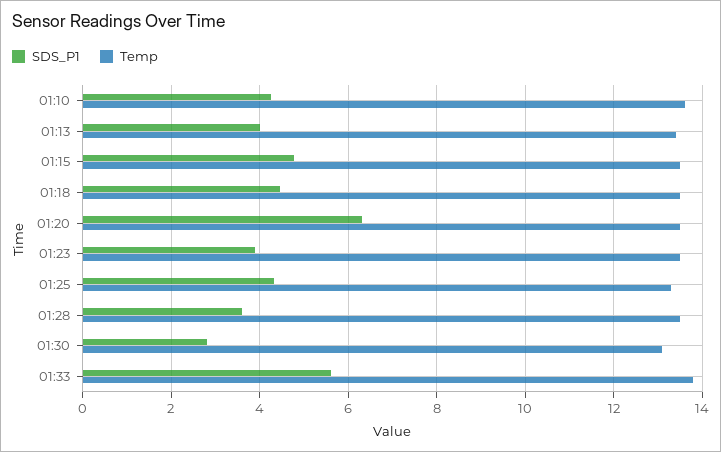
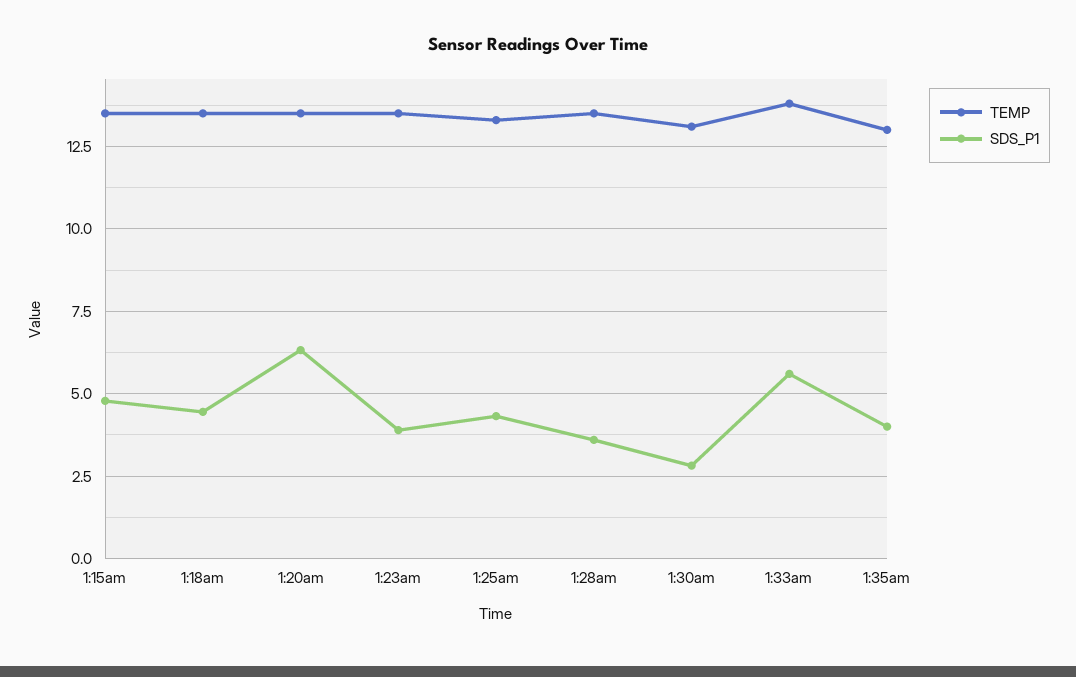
SDS_P1, 01:10: 4.2 -> none
Temp, 01:10: 13.6 -> none
SDS_P1, 01:13: 4 -> none
Temp, 01:13: 13.4 -> none
Temp, 1:35am: none -> 13
SDS_P1, 1:35am: none -> 4

